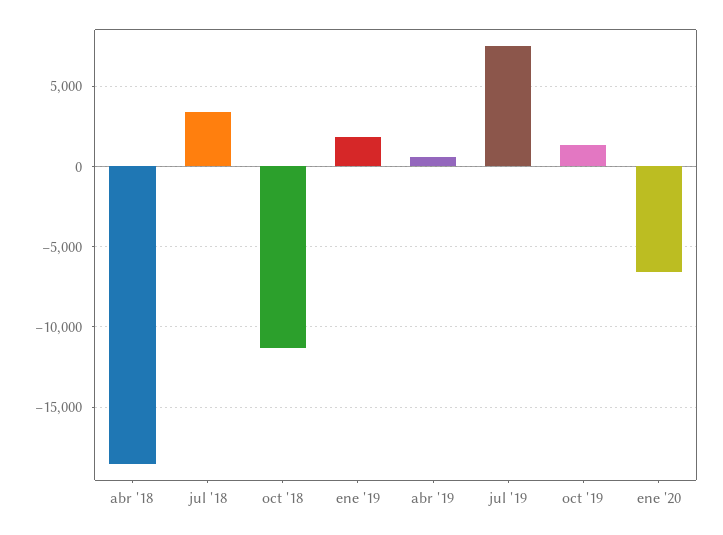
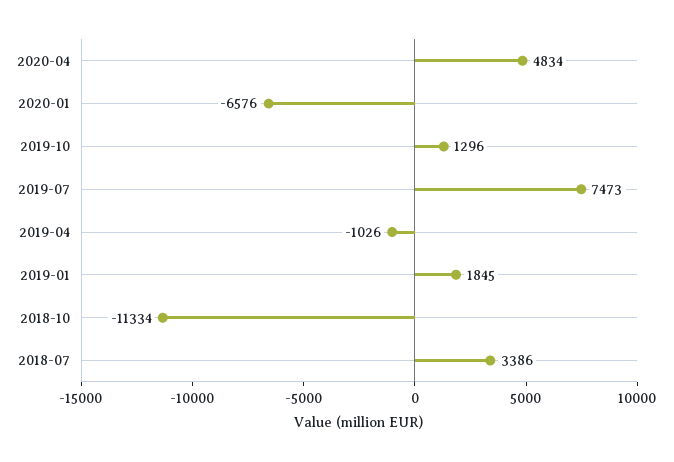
abr '18: -18500 -> none
abr '19: 500 -> -1026
2020-04: none -> 4834

